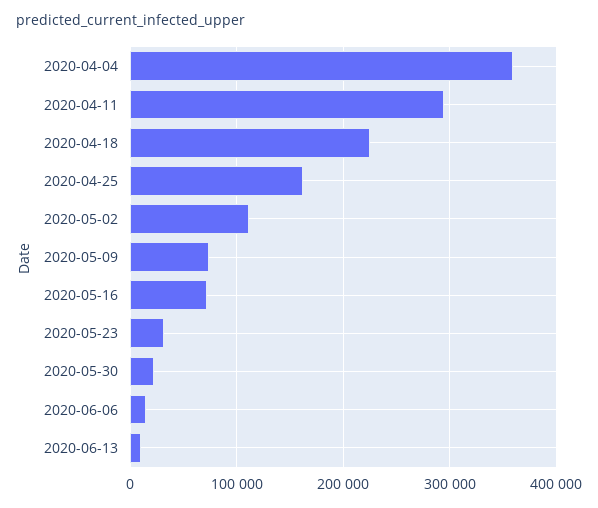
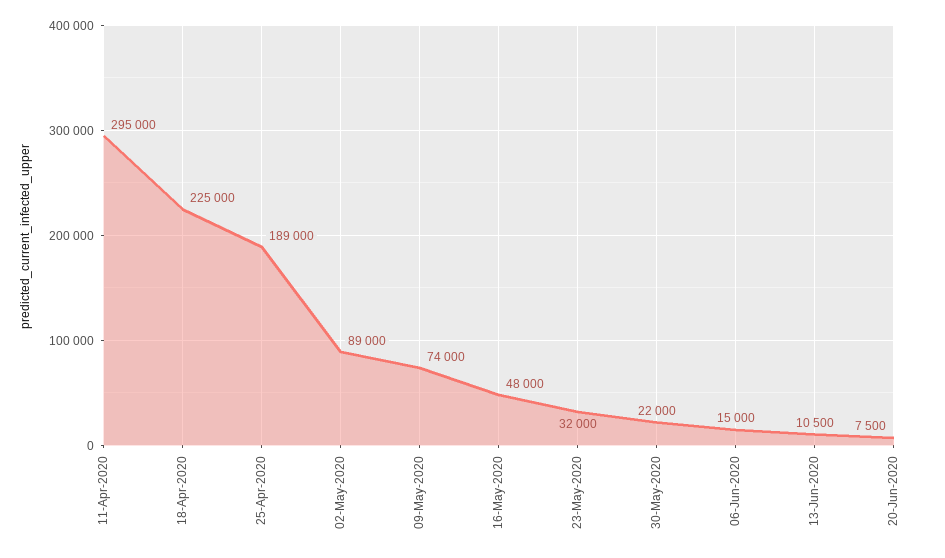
2020-04-04: 360000 -> none
2020-04-25: 160000 -> 189000
2020-05-02: 110000 -> 89000
2020-05-16: 70000 -> 48000
20-Jun-2020: none -> 7500

